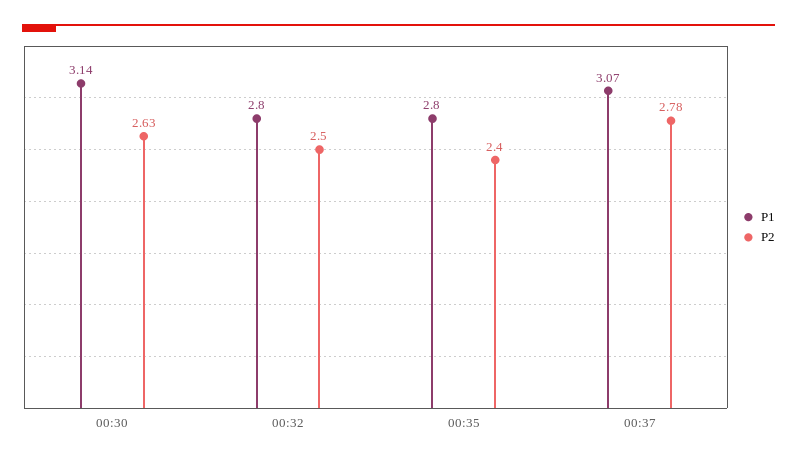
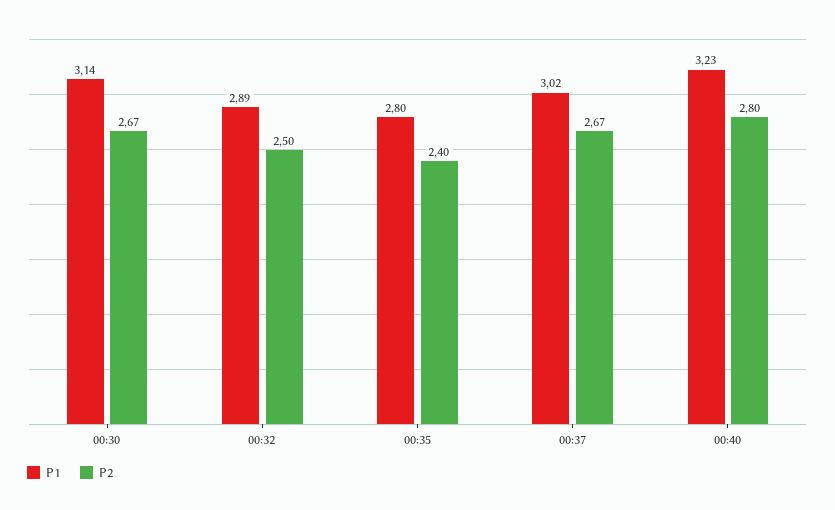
P2, 00:30: 2.63 -> 2.67
P1, 00:32: 2.8 -> 2.89
P1, 00:37: 3.07 -> 3.02
P2, 00:37: 2.78 -> 2.67
P1, 00:40: none -> 3.23
P2, 00:40: none -> 2.8

